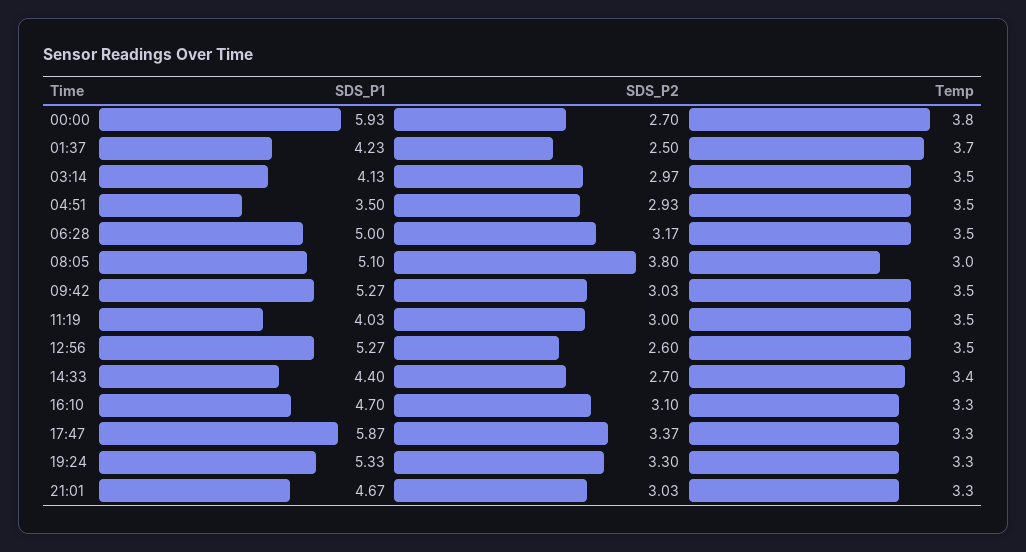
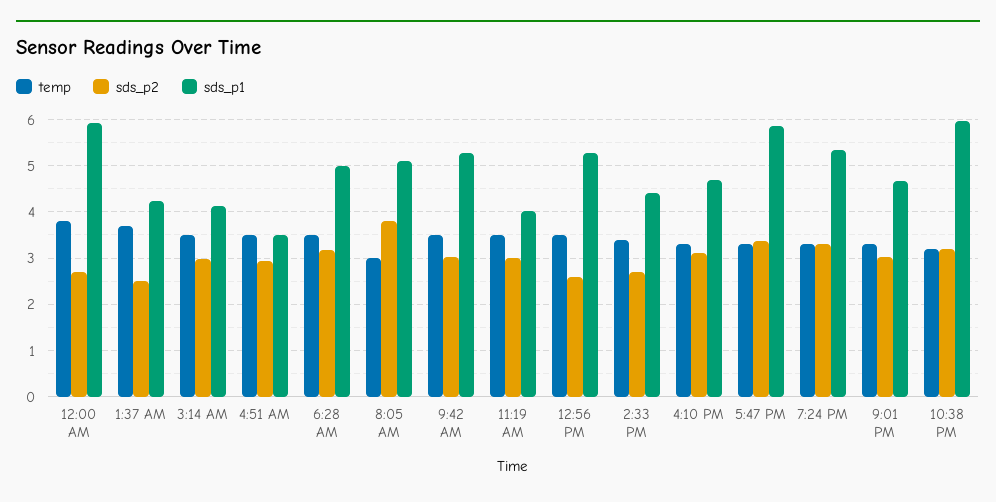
Temp, 10:38 PM: none -> 3.2
SDS_P2, 10:38 PM: none -> 3.2
SDS_P1, 10:38 PM: none -> 6

